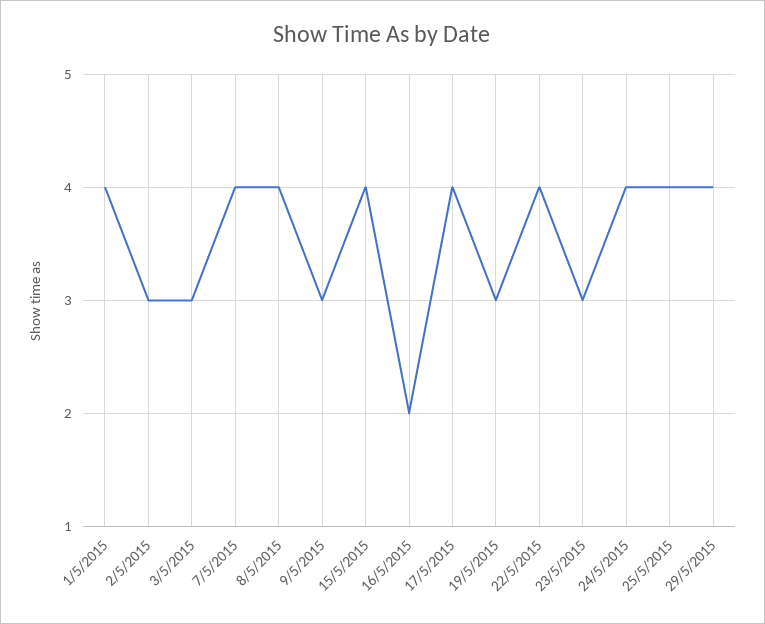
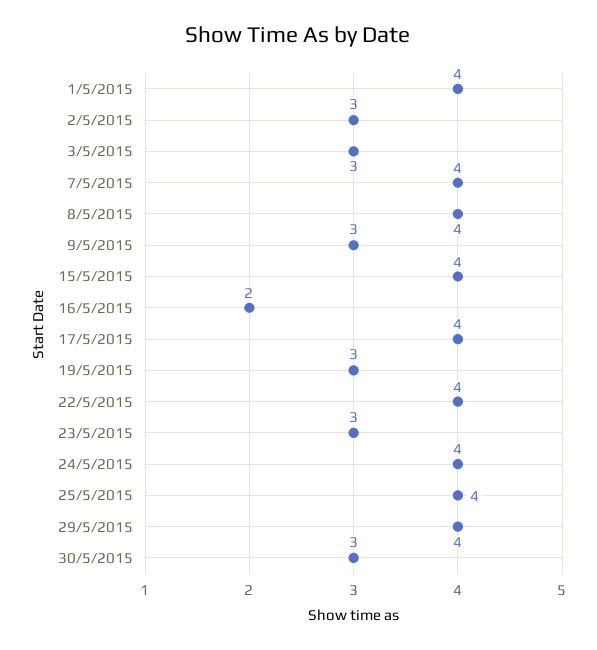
30/5/2015: none -> 3

